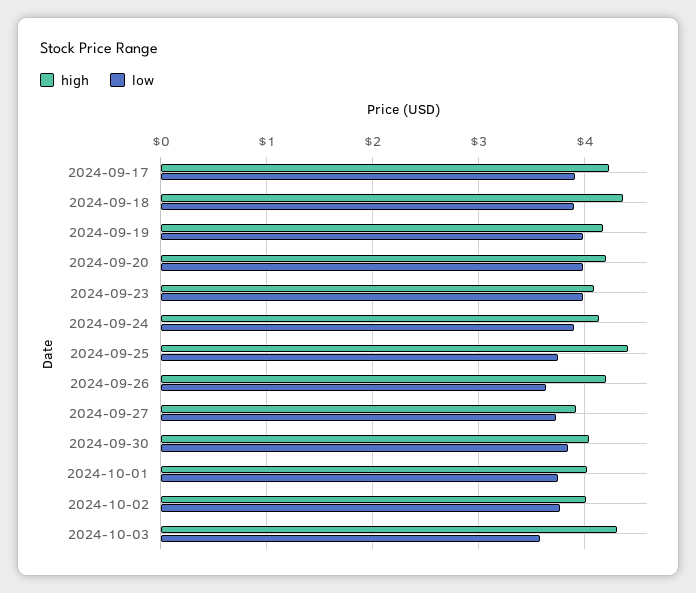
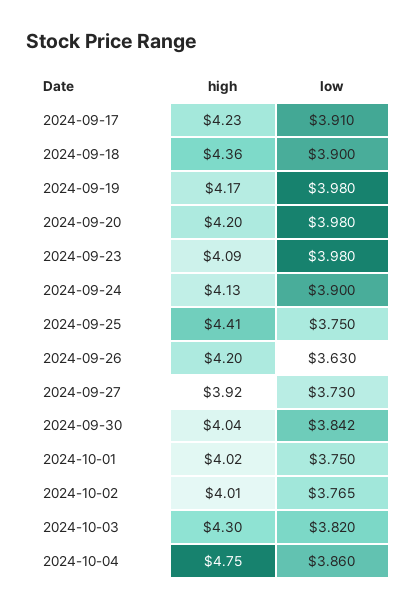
low, 2024-10-03: 3.6 -> 3.82
high, 2024-10-04: none -> 4.75
low, 2024-10-04: none -> 3.86

